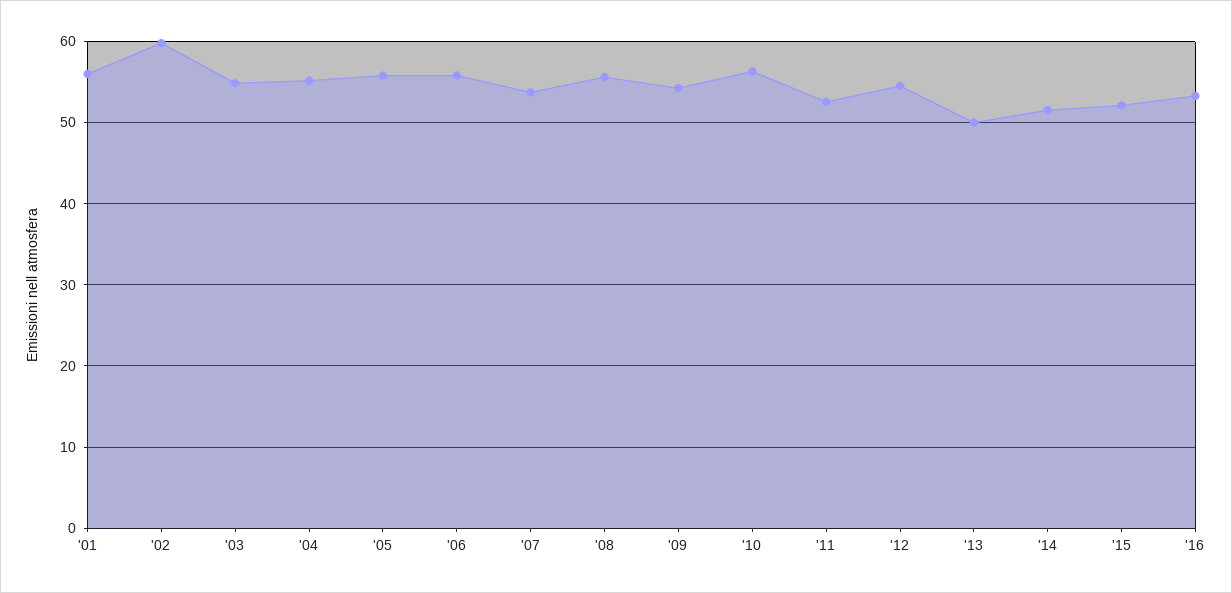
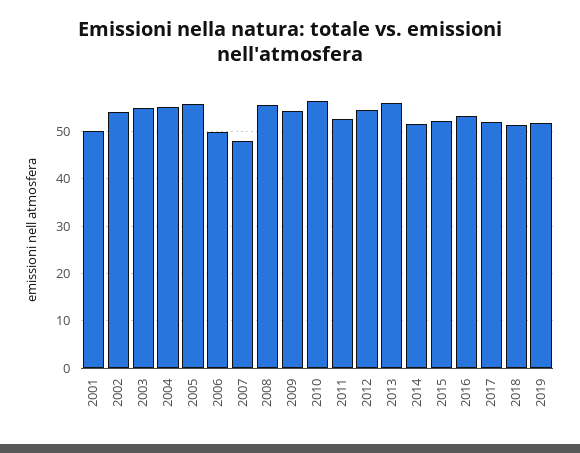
'01: 56 -> 50
'02: 60 -> 54
'06: 56 -> 50
'07: 54 -> 48
'13: 50 -> 56
2017: none -> 52
2018: none -> 52
2019: none -> 52

